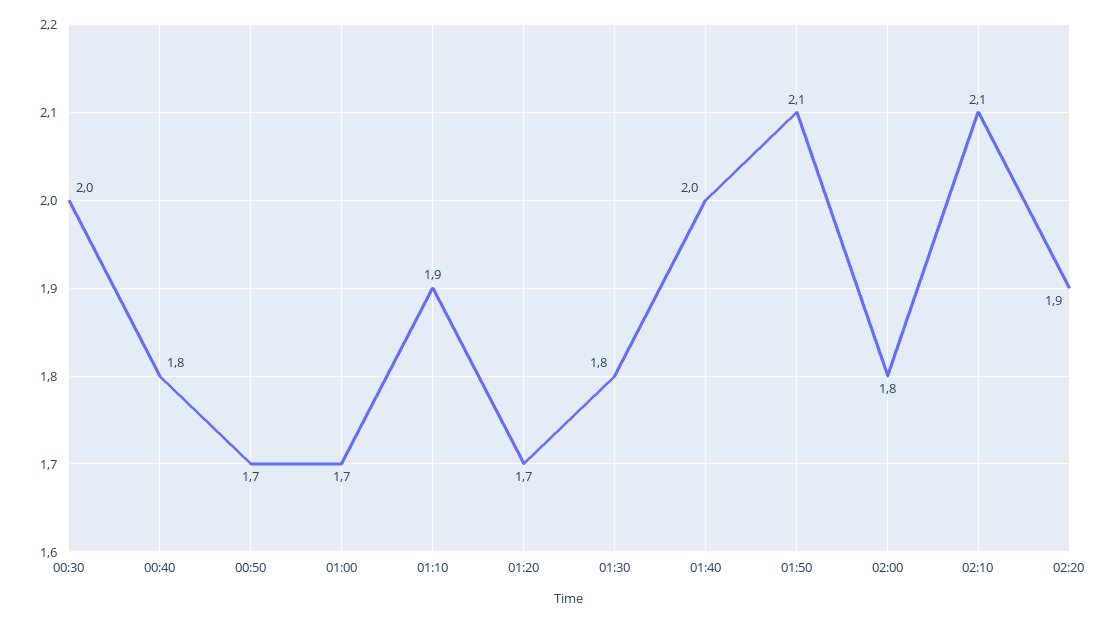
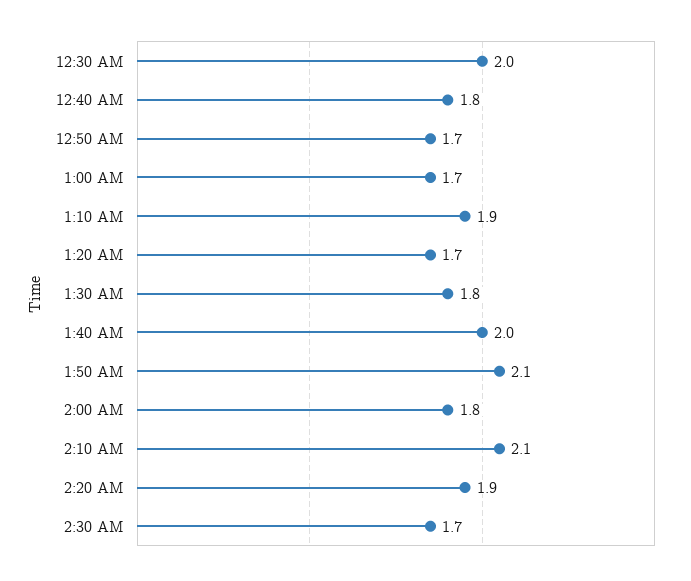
2:30 AM: none -> 1.7

